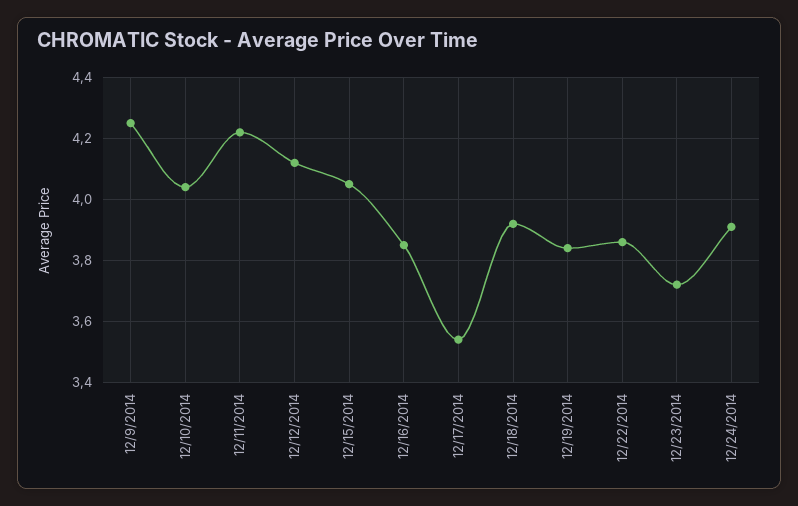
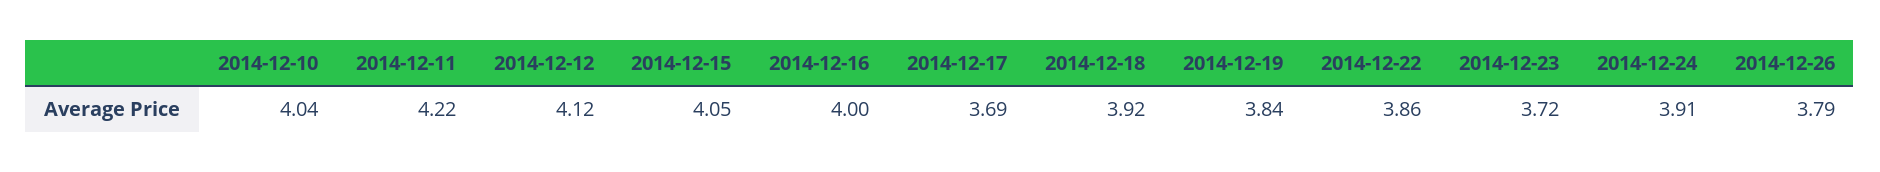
12/9/2014: 4.25 -> none
12/16/2014: 3.85 -> 4
12/17/2014: 3.55 -> 3.69
2014-12-26: none -> 3.79

